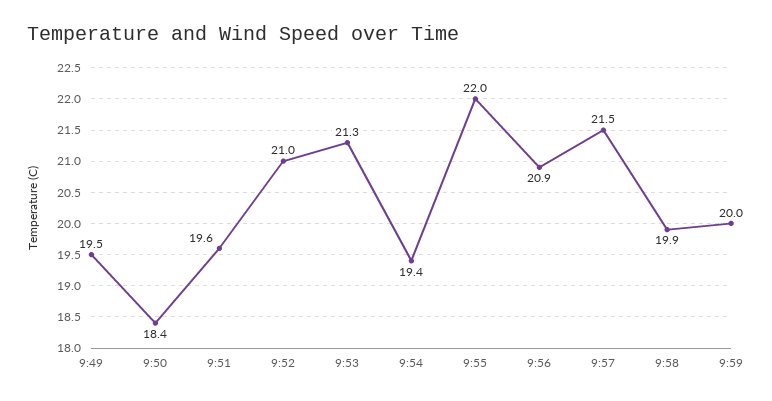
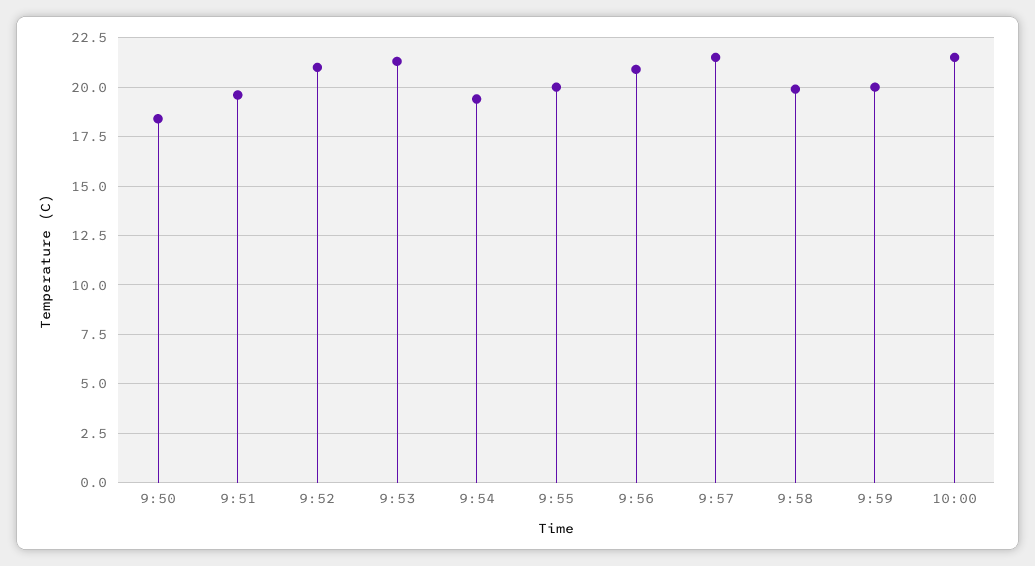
9:49: 19.5 -> none
9:55: 22 -> 20
10:00: none -> 21.5

